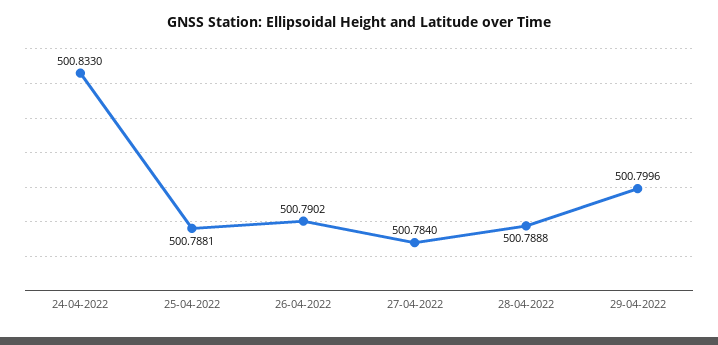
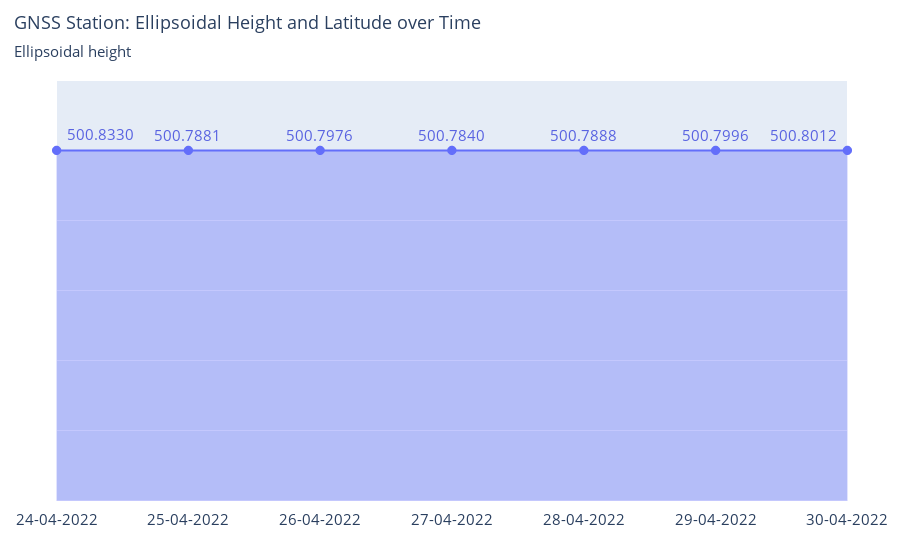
26-04-2022: 500.7902 -> 500.7976
30-04-2022: none -> 500.8012

